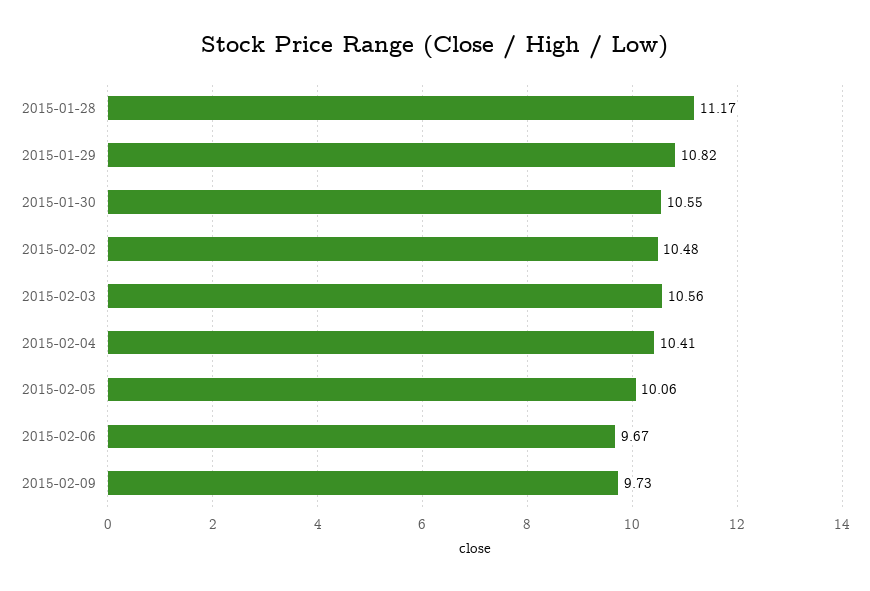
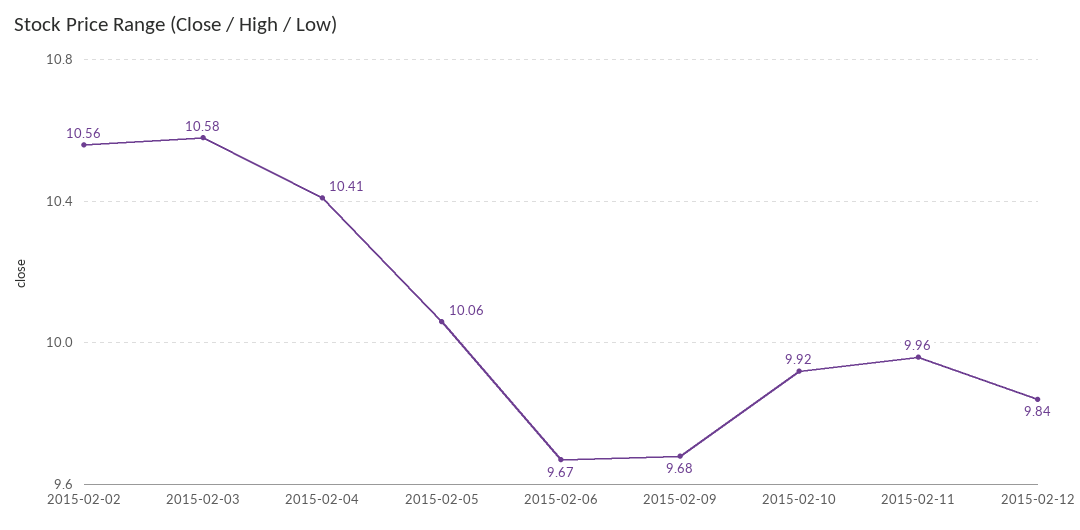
2015-01-28: 11.17 -> none
2015-01-29: 10.82 -> none
2015-01-30: 10.55 -> none
2015-02-02: 10.48 -> 10.56
2015-02-03: 10.56 -> 10.58
2015-02-09: 9.73 -> 9.68
2015-02-10: none -> 9.92
2015-02-11: none -> 9.96
2015-02-12: none -> 9.84

